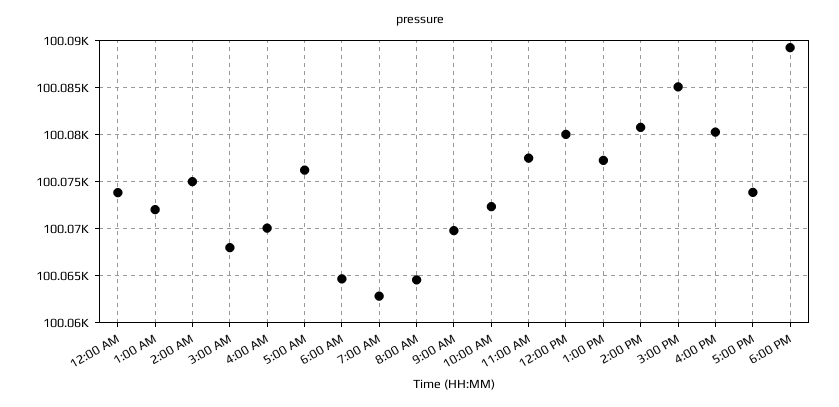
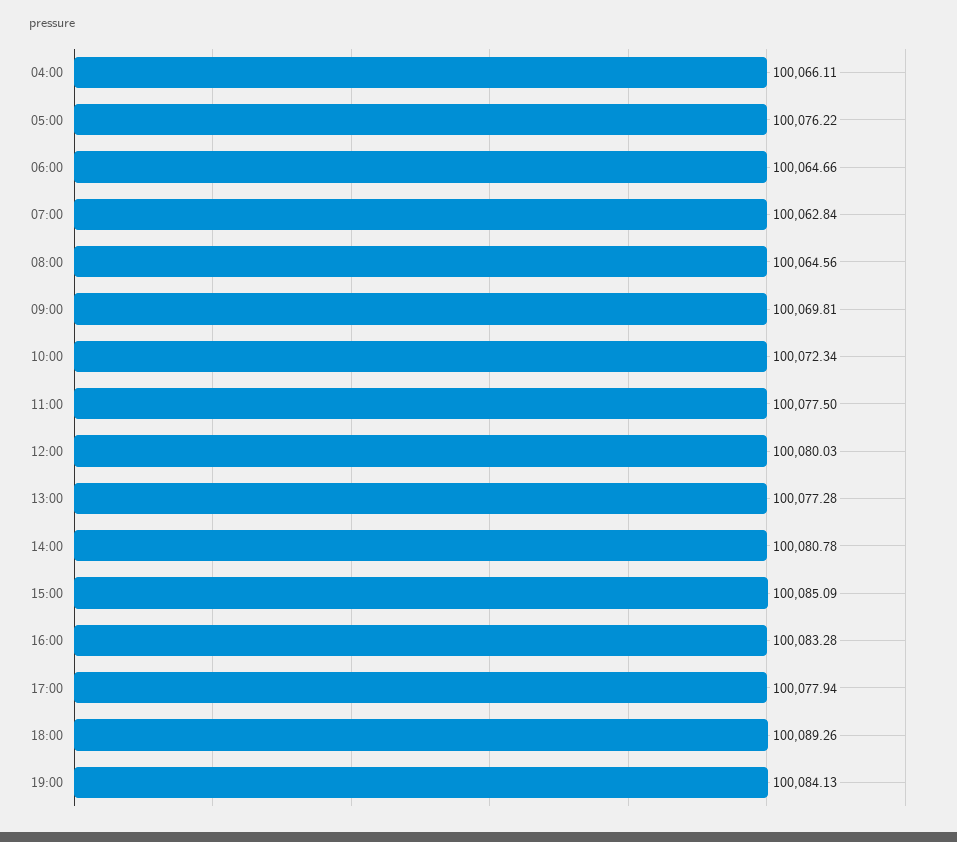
12:00 AM: 100074 -> none
1:00 AM: 100072 -> none
2:00 AM: 100075 -> none
3:00 AM: 100068 -> none
4:00 AM: 100070 -> 100066.11
4:00 PM: 100080 -> 100083.28
5:00 PM: 100074 -> 100077.94
19:00: none -> 100084.13

